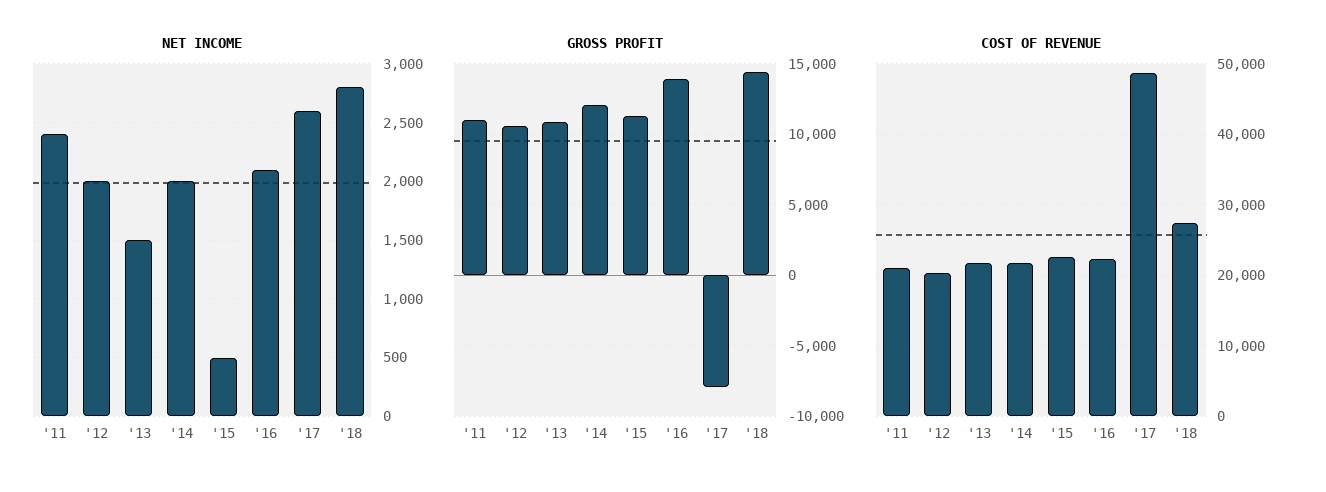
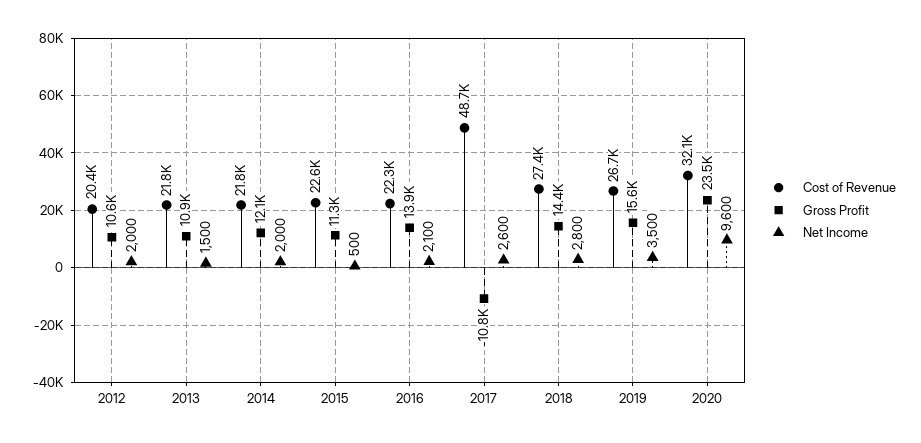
NET INCOME, '11: 2400 -> none
GROSS PROFIT, '11: 11000 -> none
GROSS PROFIT, '17: -8000 -> -10800
COST OF REVENUE, '11: 21000 -> none
COST OF REVENUE, 2019: none -> 26700
GROSS PROFIT, 2019: none -> 15600
NET INCOME, 2019: none -> 3500
COST OF REVENUE, 2020: none -> 32100
GROSS PROFIT, 2020: none -> 23500
NET INCOME, 2020: none -> 9600

